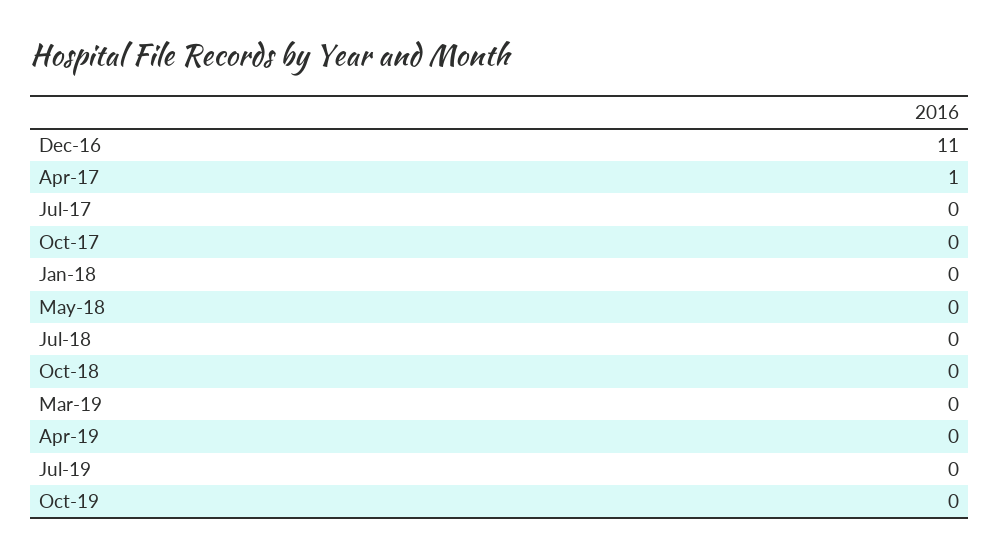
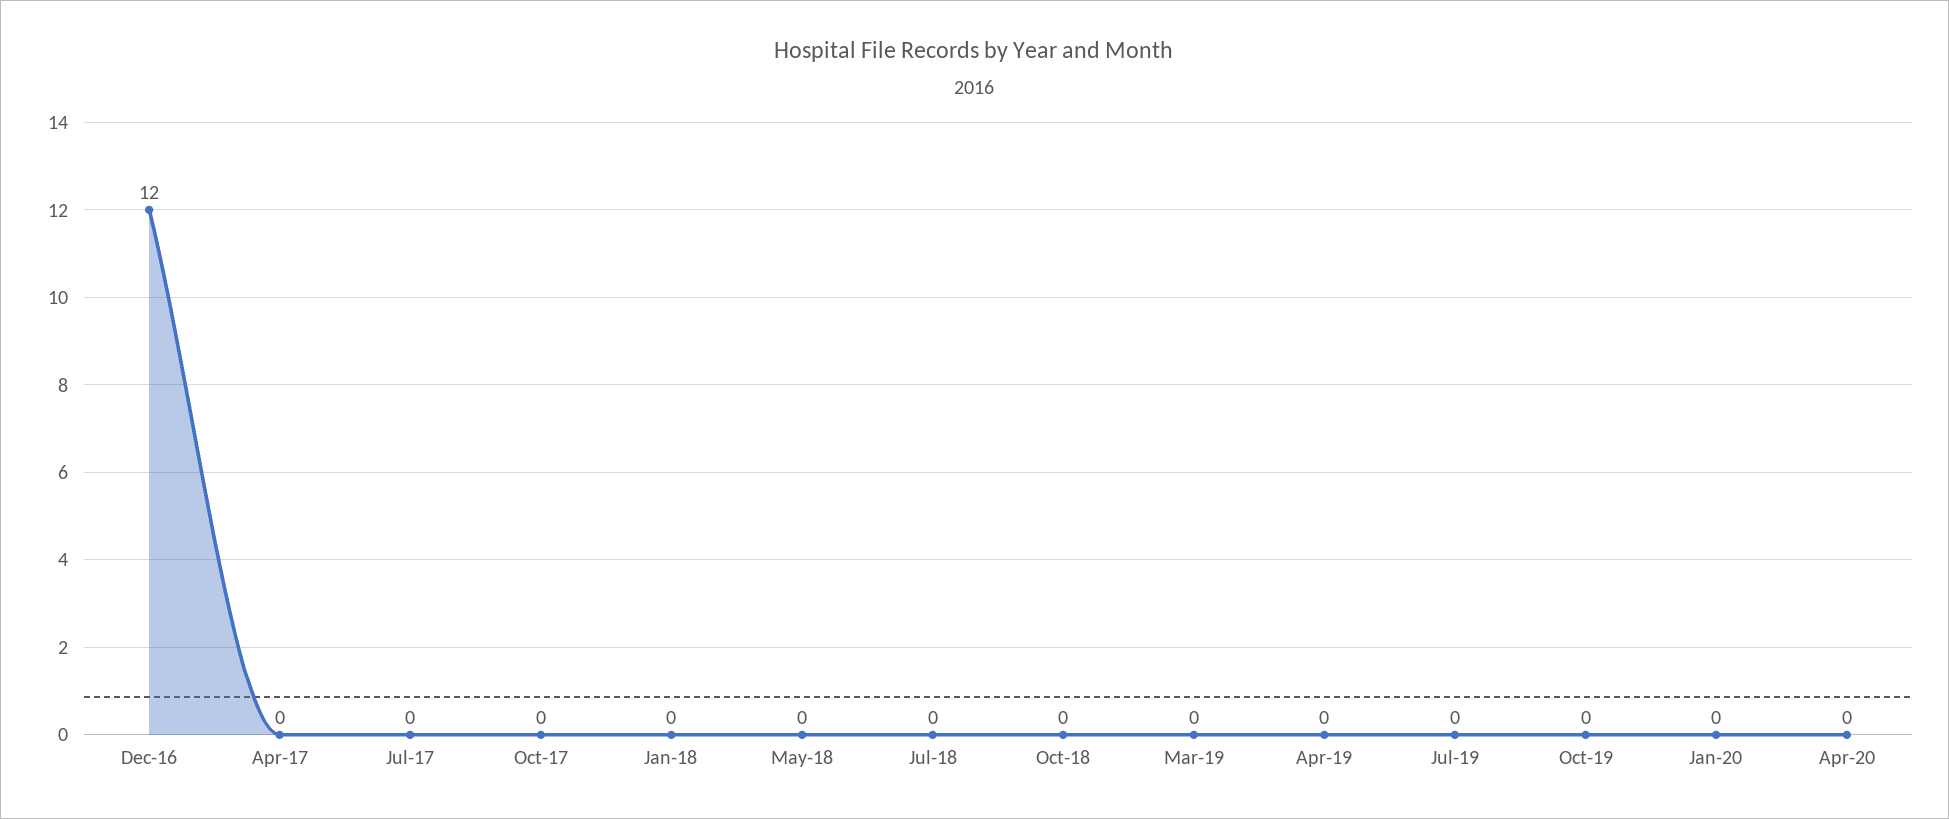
Dec-16: 11 -> 12
Apr-17: 1 -> 0
Jan-20: none -> 0
Apr-20: none -> 0

